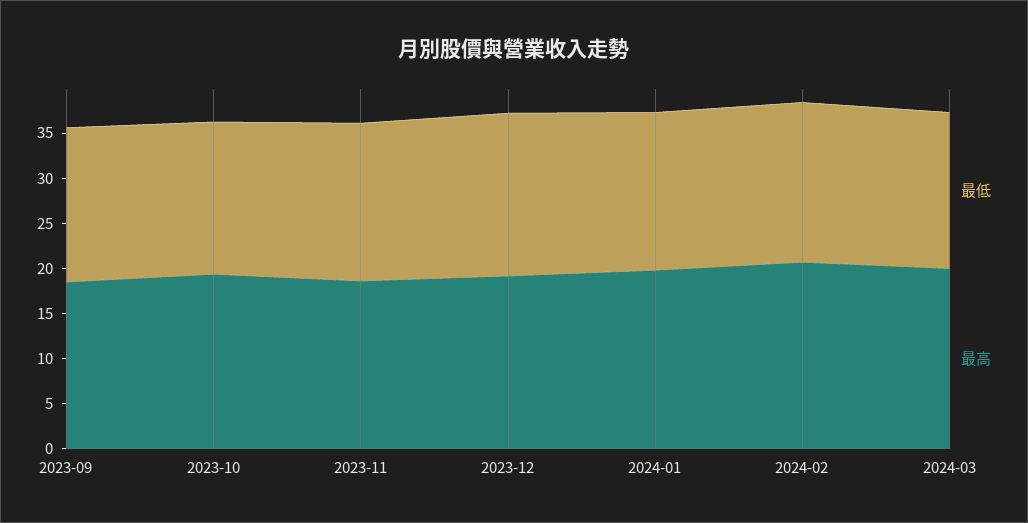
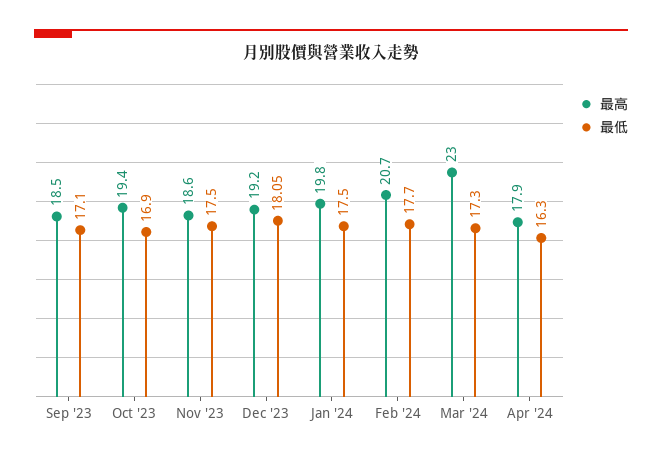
最高, 2024-03: 20 -> 23
最高, Apr '24: none -> 17.9
最低, Apr '24: none -> 16.3

